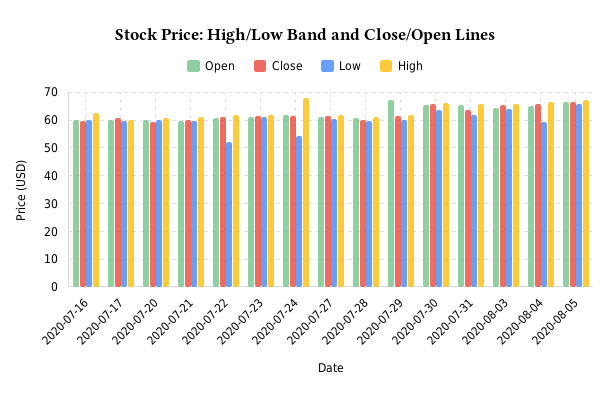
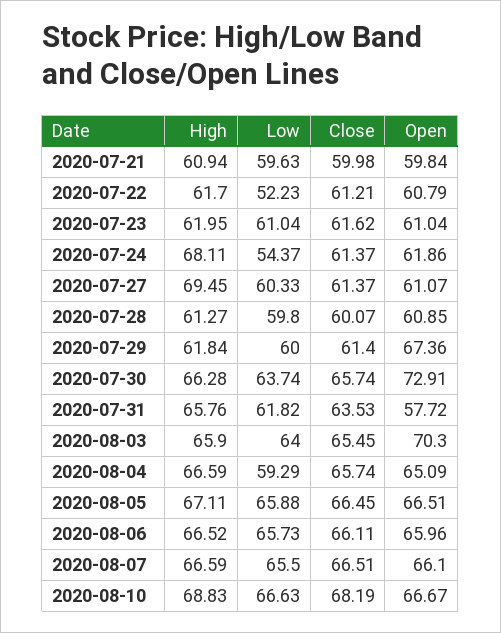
Open, 2020-07-16: 60 -> none
Close, 2020-07-16: 60 -> none
Low, 2020-07-16: 60 -> none
High, 2020-07-16: 62.5 -> none
Open, 2020-07-17: 60 -> none
Close, 2020-07-17: 60 -> none
Low, 2020-07-17: 60 -> none
High, 2020-07-17: 60 -> none
Open, 2020-07-20: 60 -> none
Close, 2020-07-20: 60 -> none
Low, 2020-07-20: 60 -> none
High, 2020-07-20: 60 -> none
High, 2020-07-27: 62.5 -> 69.45
Open, 2020-07-30: 65 -> 72.91
Open, 2020-07-31: 65 -> 57.72
Open, 2020-08-03: 65 -> 70.3
High, 2020-08-06: none -> 66.52
Low, 2020-08-06: none -> 65.73
Close, 2020-08-06: none -> 66.11
Open, 2020-08-06: none -> 65.96
High, 2020-08-07: none -> 66.59
Low, 2020-08-07: none -> 65.5
Close, 2020-08-07: none -> 66.51
Open, 2020-08-07: none -> 66.1
High, 2020-08-10: none -> 68.83
Low, 2020-08-10: none -> 66.63
Close, 2020-08-10: none -> 68.19
Open, 2020-08-10: none -> 66.67

